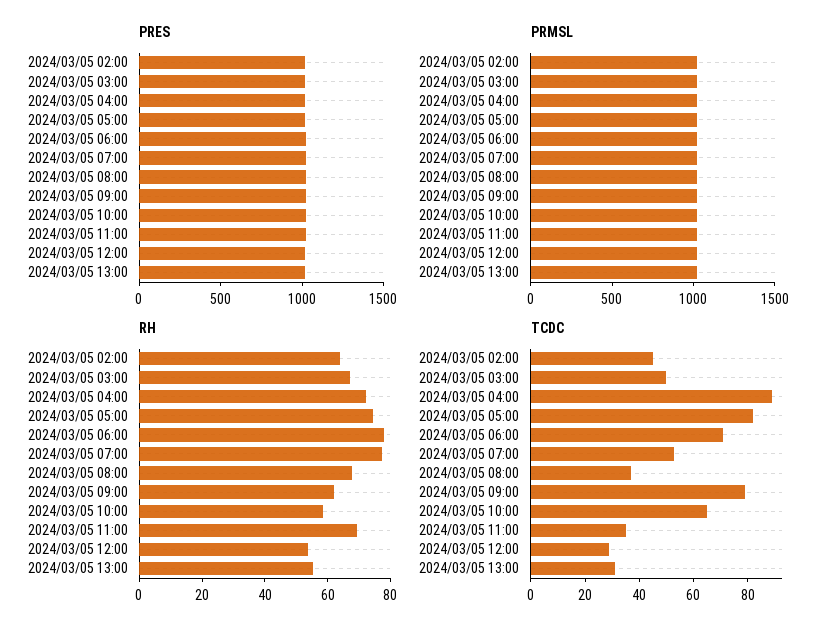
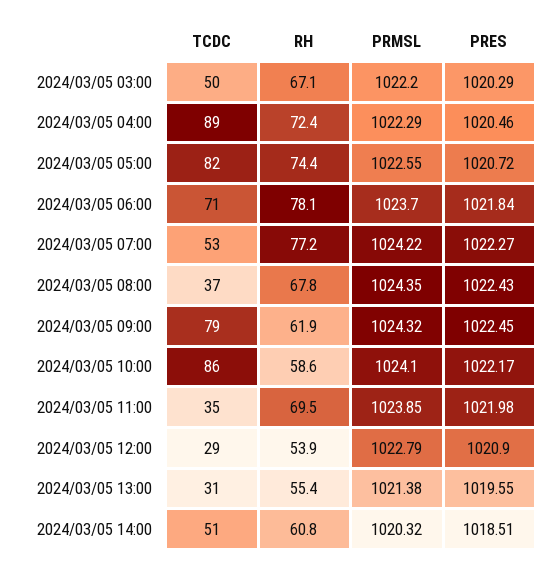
PRES, 2024/03/05 02:00: 1000 -> none
PRMSL, 2024/03/05 02:00: 1000 -> none
RH, 2024/03/05 02:00: 65 -> none
TCDC, 2024/03/05 02:00: 45 -> none
TCDC, 2024/03/05 10:00: 65 -> 86
TCDC, 2024/03/05 14:00: none -> 51
RH, 2024/03/05 14:00: none -> 60.8
PRMSL, 2024/03/05 14:00: none -> 1020.32
PRES, 2024/03/05 14:00: none -> 1018.51

